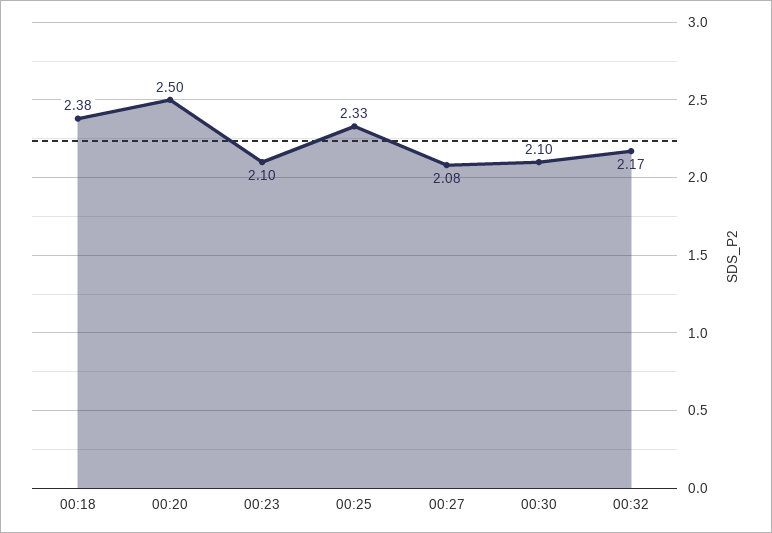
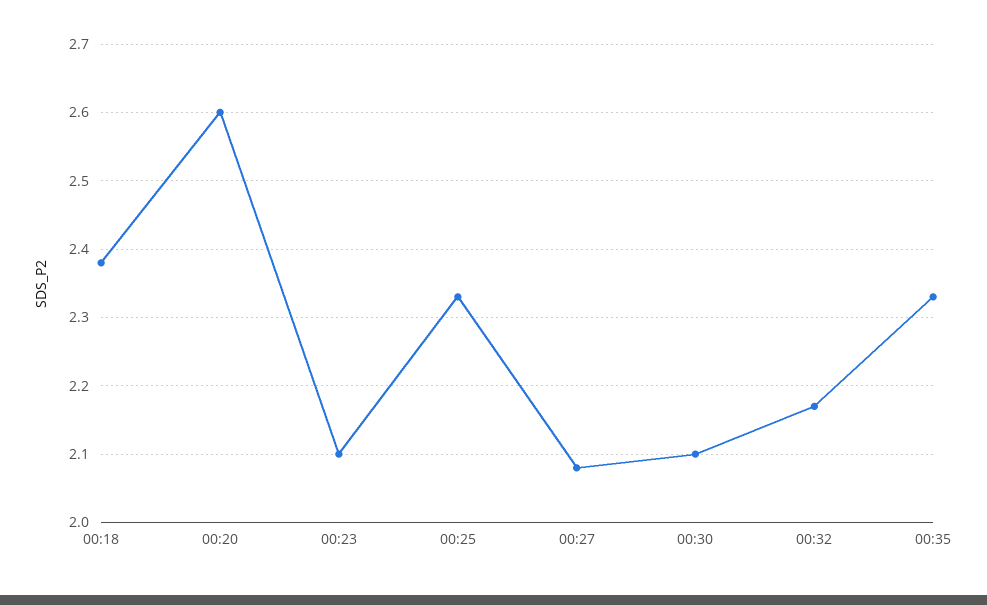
00:20: 2.5 -> 2.6
00:35: none -> 2.33

